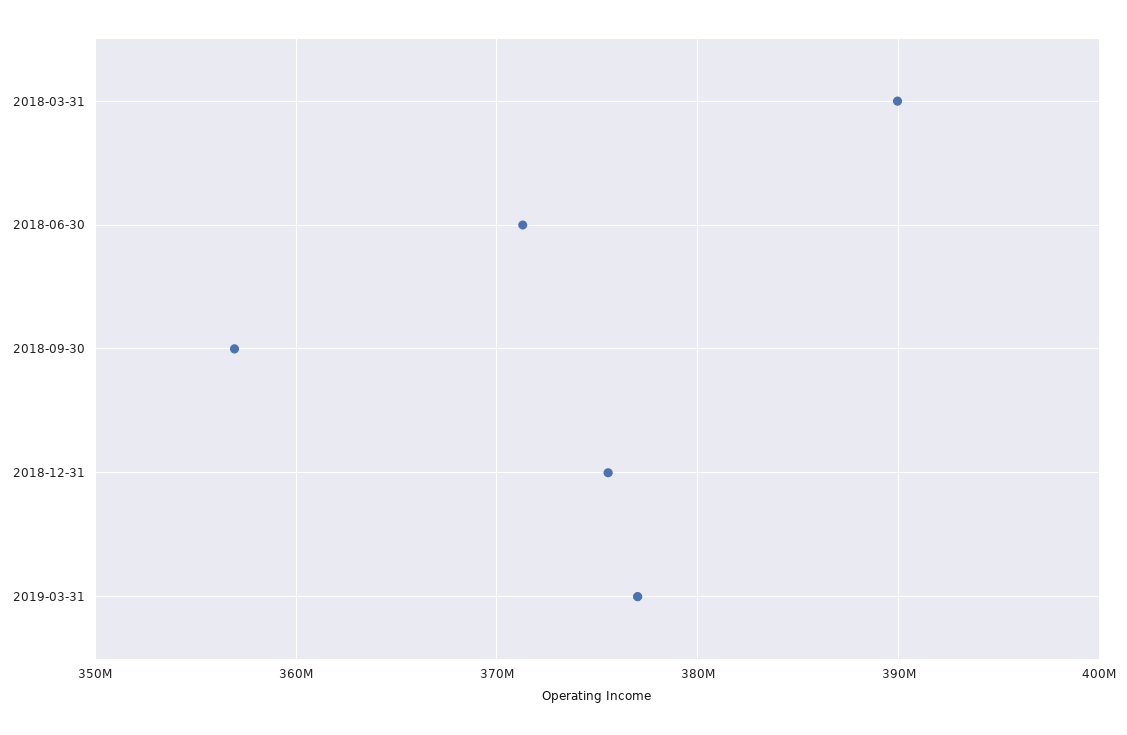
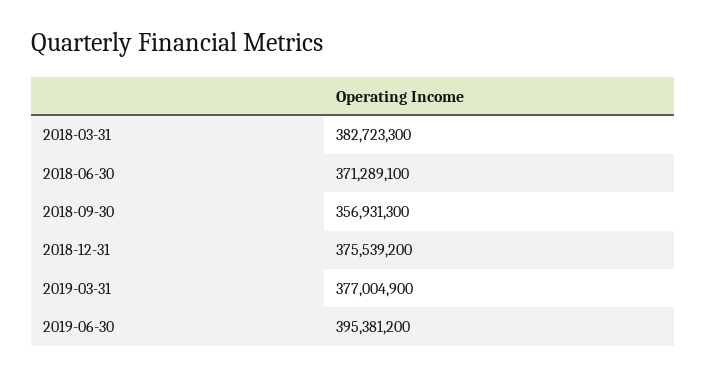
2018-03-31: 390000000 -> 382723300
2019-06-30: none -> 395381200

